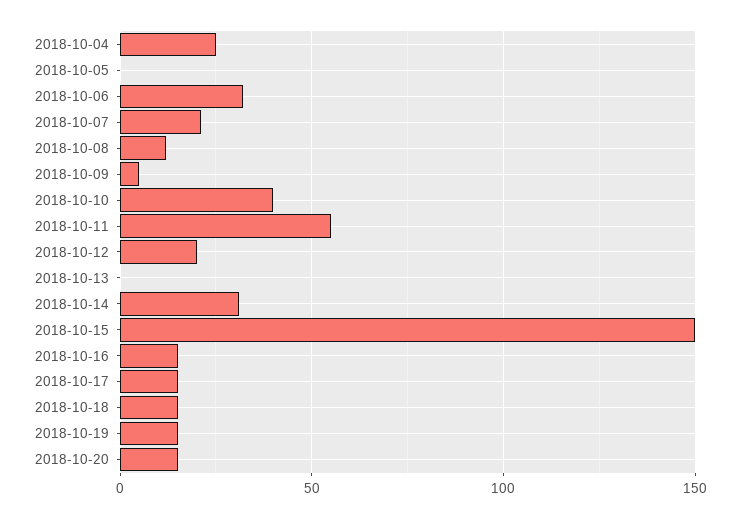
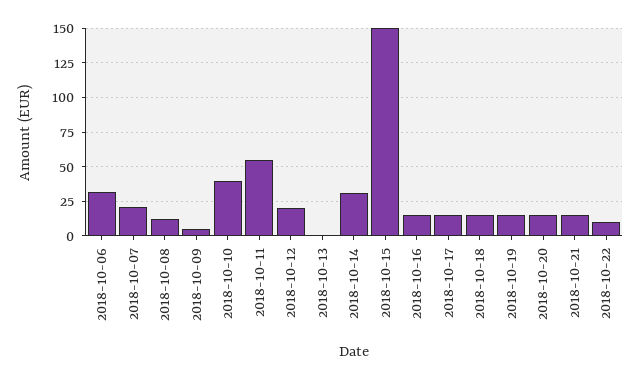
2018-10-04: 25 -> none
2018-10-05: 0 -> none
2018-10-21: none -> 15
2018-10-22: none -> 10

